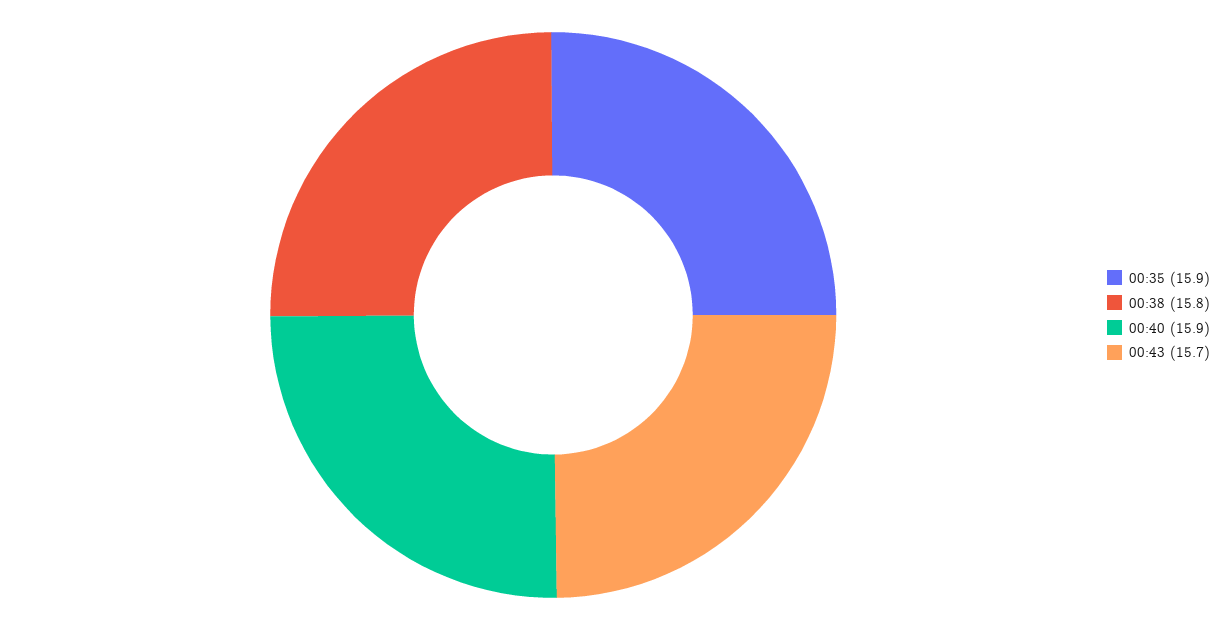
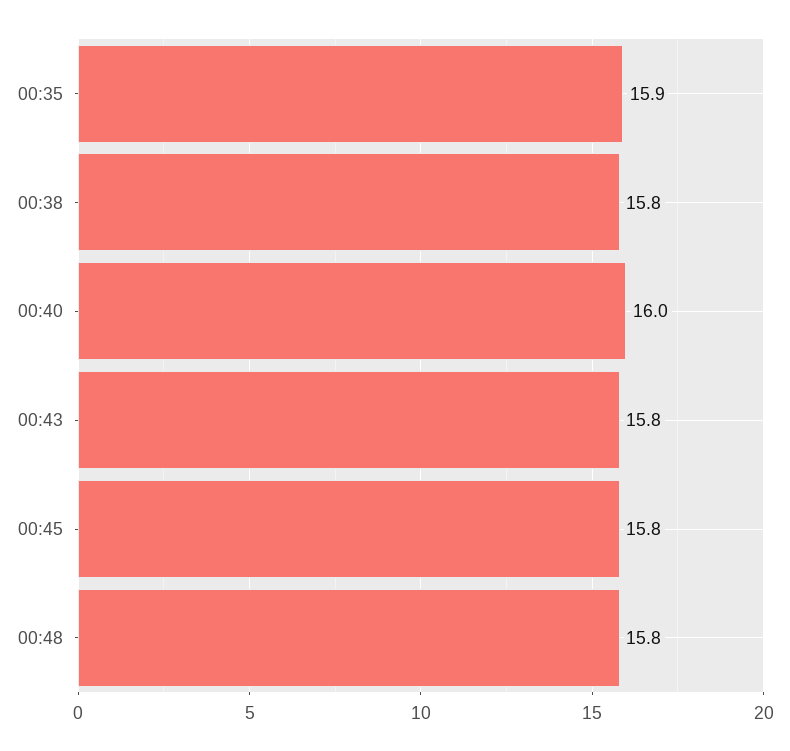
00:40: 15.9 -> 16
00:43: 15.7 -> 15.8
00:45: none -> 15.8
00:48: none -> 15.8

